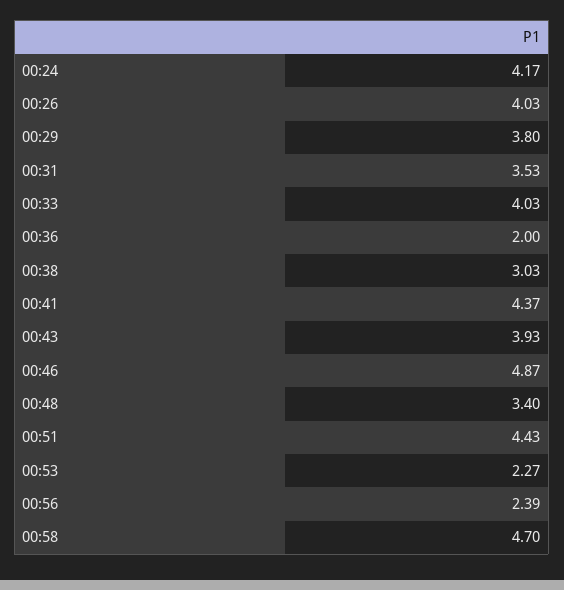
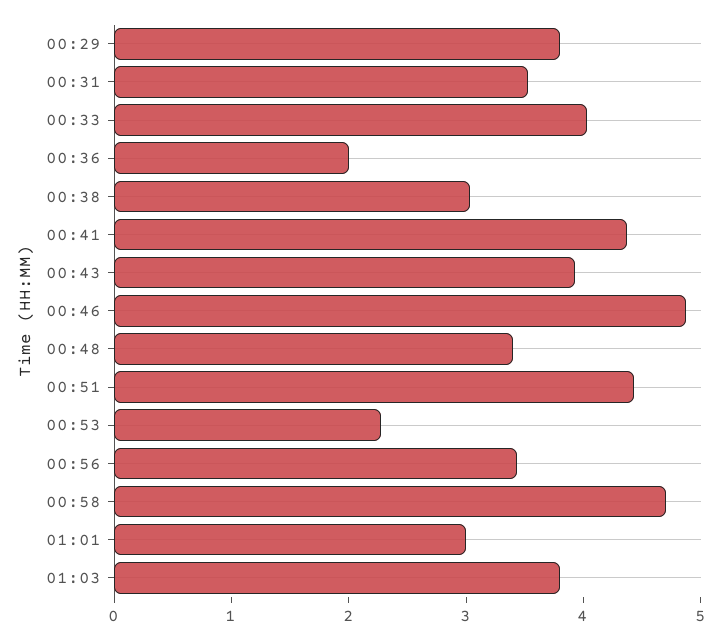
00:24: 4.17 -> none
00:26: 4.03 -> none
00:56: 2.39 -> 3.4
01:01: none -> 3
01:03: none -> 3.8

